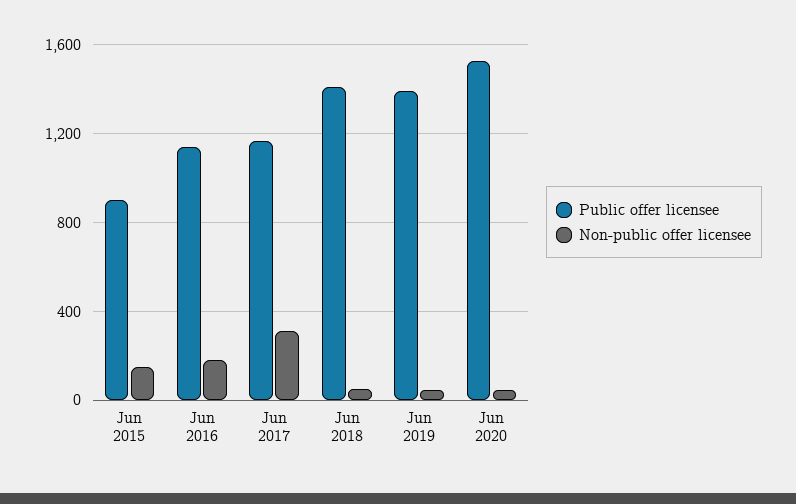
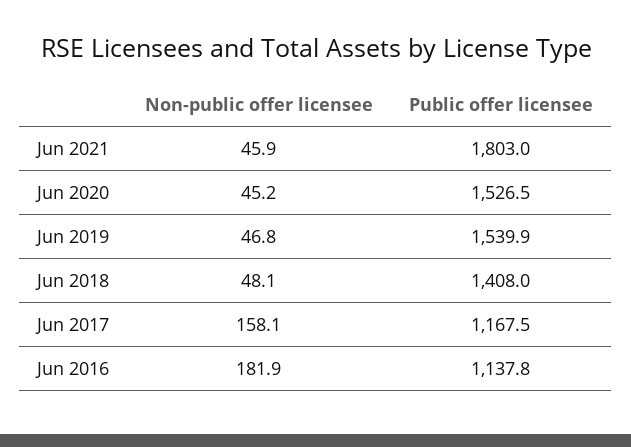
Public offer licensee, Jun 2015: 900 -> none
Non-public offer licensee, Jun 2015: 150 -> none
Non-public offer licensee, Jun 2017: 300 -> 158.1
Public offer licensee, Jun 2019: 1400 -> 1539.9
Non-public offer licensee, Jun 2021: none -> 45.9
Public offer licensee, Jun 2021: none -> 1803

